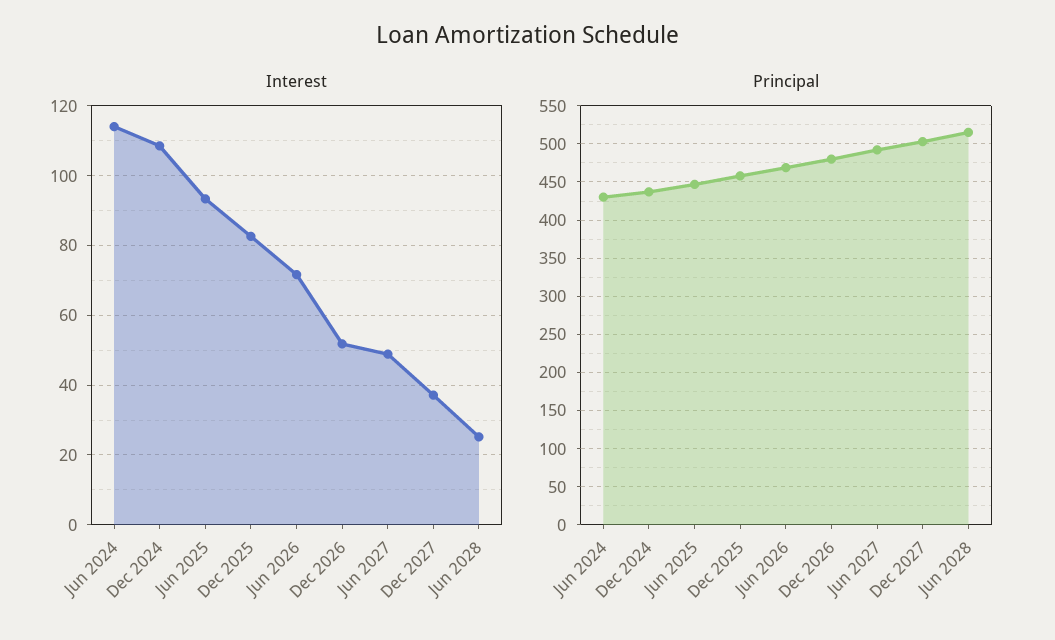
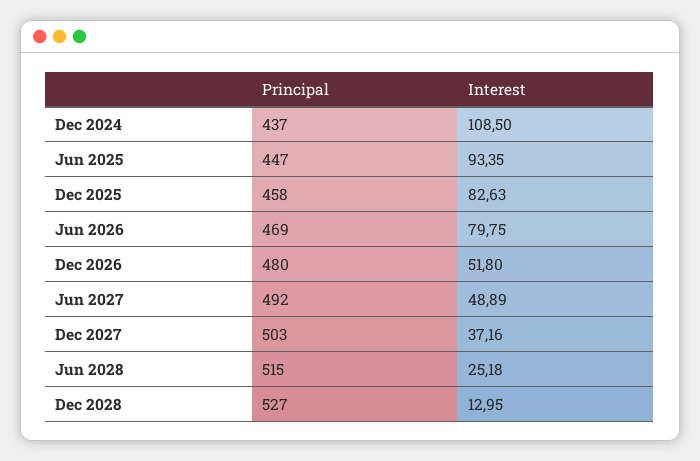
Interest, Jun 2024: 114 -> none
Interest, Jun 2026: 72 -> 79.75
Principal, Jun 2024: 430 -> none
Principal, Dec 2028: none -> 527
Interest, Dec 2028: none -> 12.95

